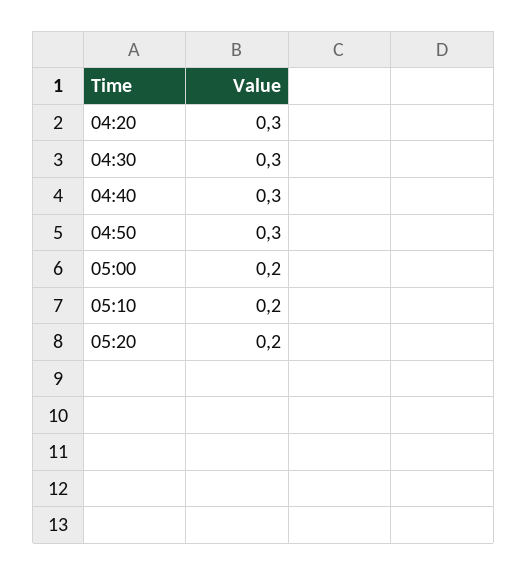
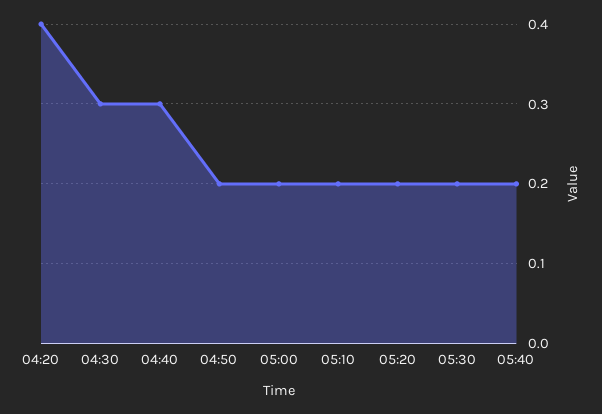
04:20: 0.3 -> 0.4
04:50: 0.3 -> 0.2
05:30: none -> 0.2
05:40: none -> 0.2

